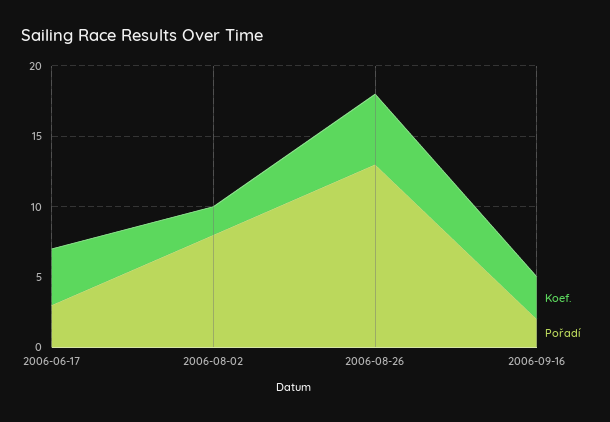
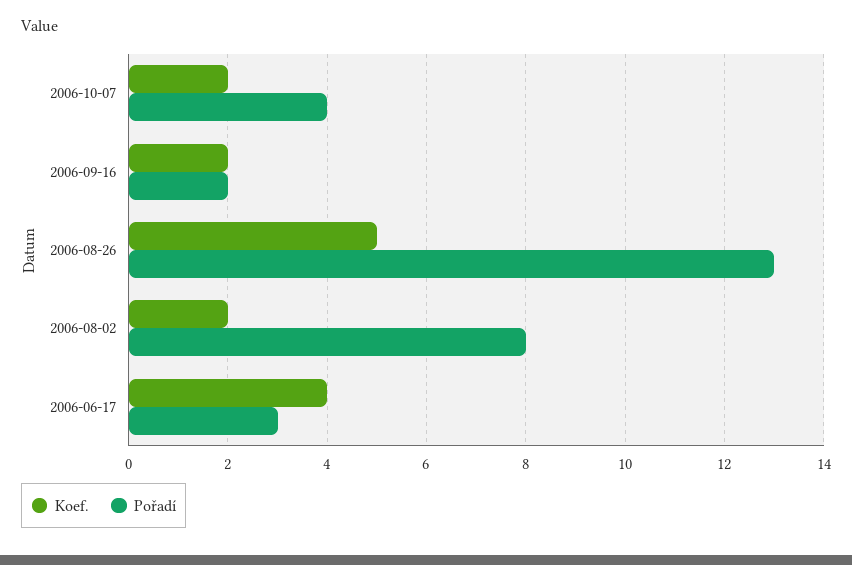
Koef., 2006-09-16: 3 -> 2
Koef., 2006-10-07: none -> 2
Pořadí, 2006-10-07: none -> 4

